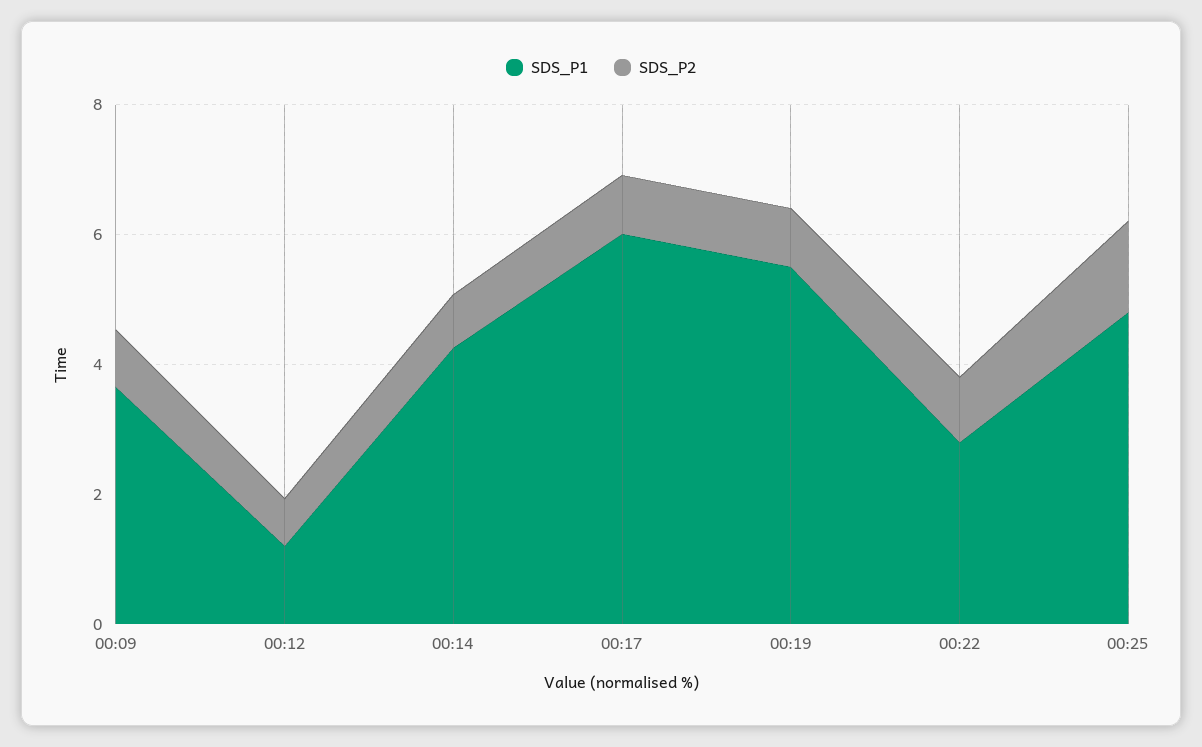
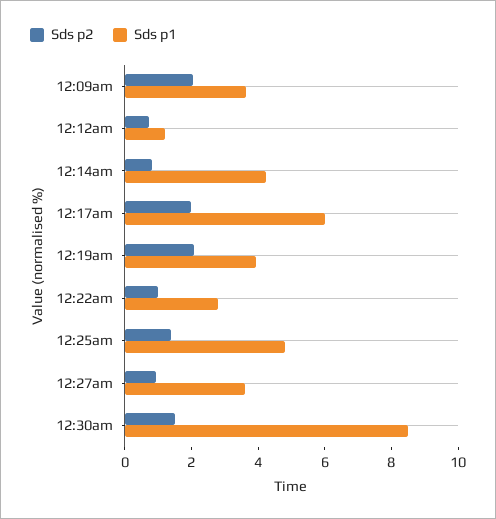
SDS_P2, 00:09: 1 -> 2
SDS_P2, 00:17: 1 -> 2
SDS_P1, 00:19: 5.5 -> 4
SDS_P2, 00:19: 1 -> 2
SDS_P2, 12:27am: none -> 1
SDS_P1, 12:27am: none -> 3.5
SDS_P2, 12:30am: none -> 1.5
SDS_P1, 12:30am: none -> 8.5

